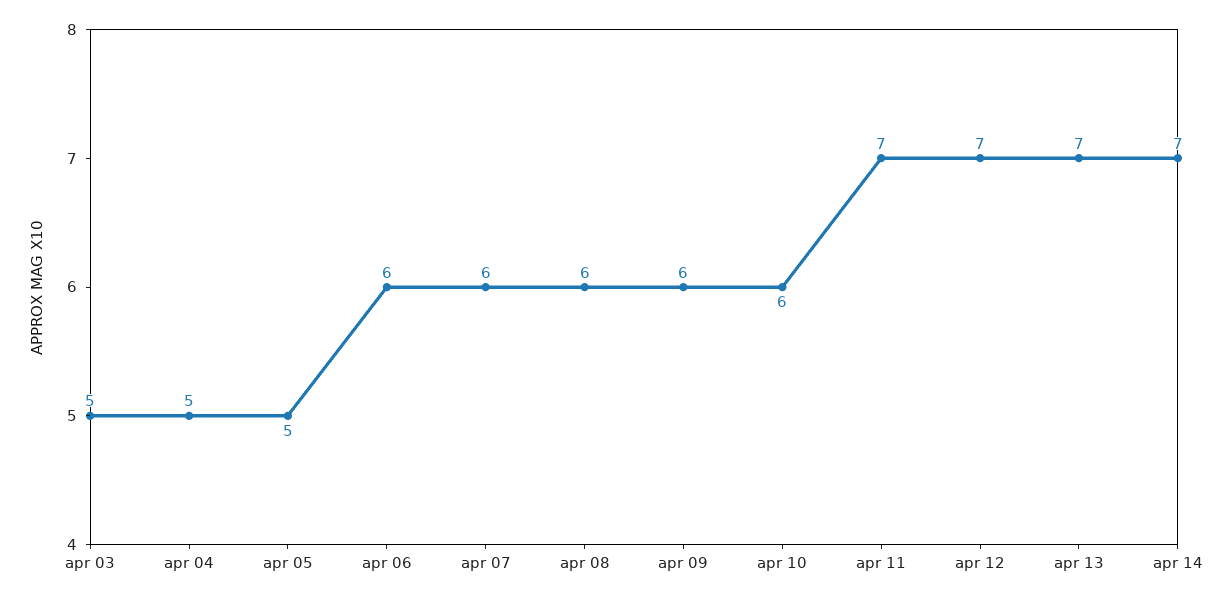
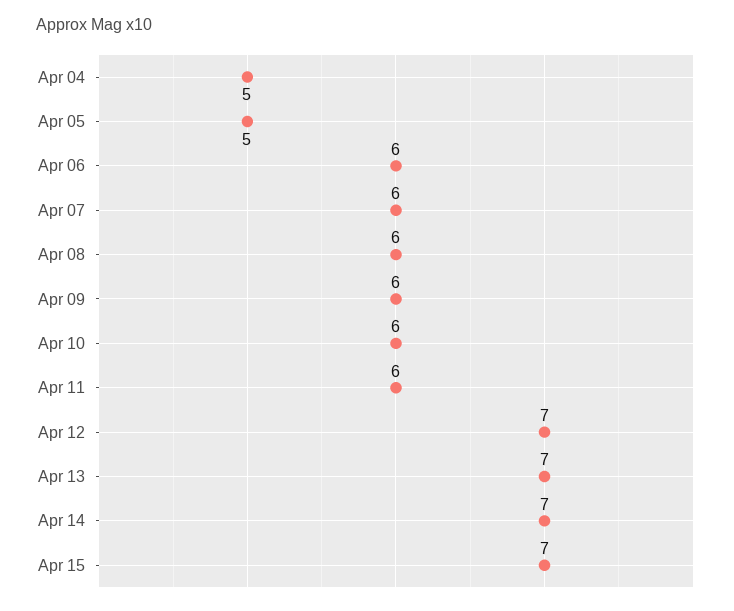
apr 03: 5 -> none
apr 11: 7 -> 6
Apr 15: none -> 7

